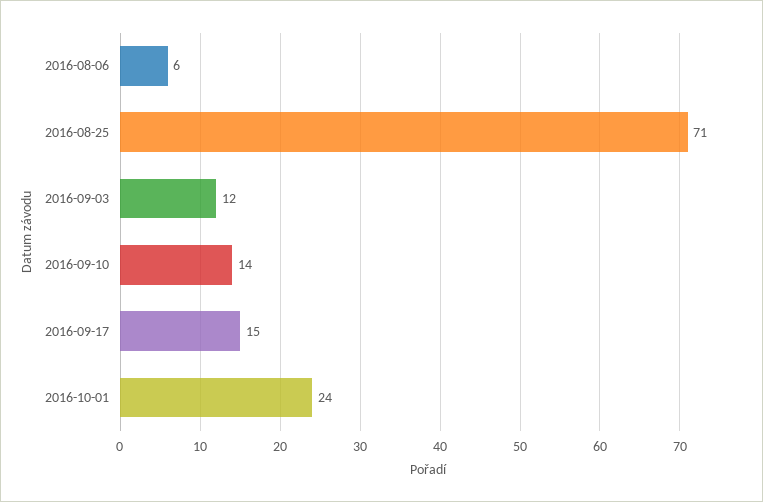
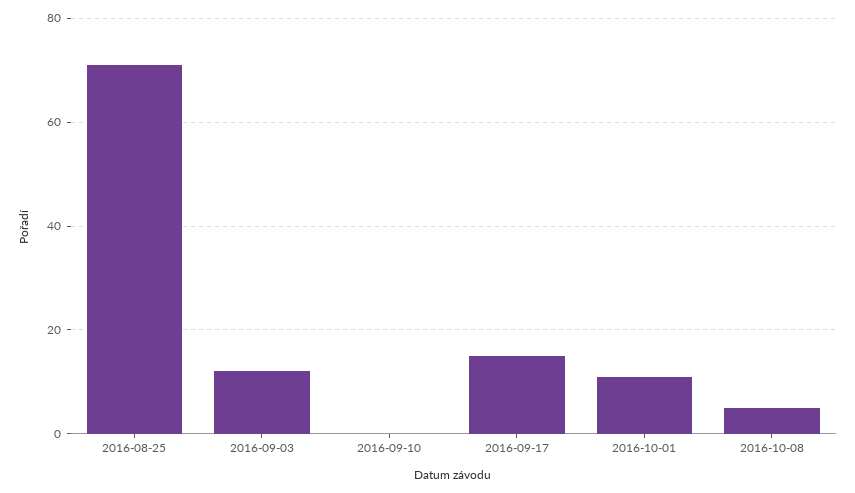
2016-08-06: 6 -> none
2016-09-10: 14 -> 0
2016-10-01: 24 -> 10
2016-10-08: none -> 5

